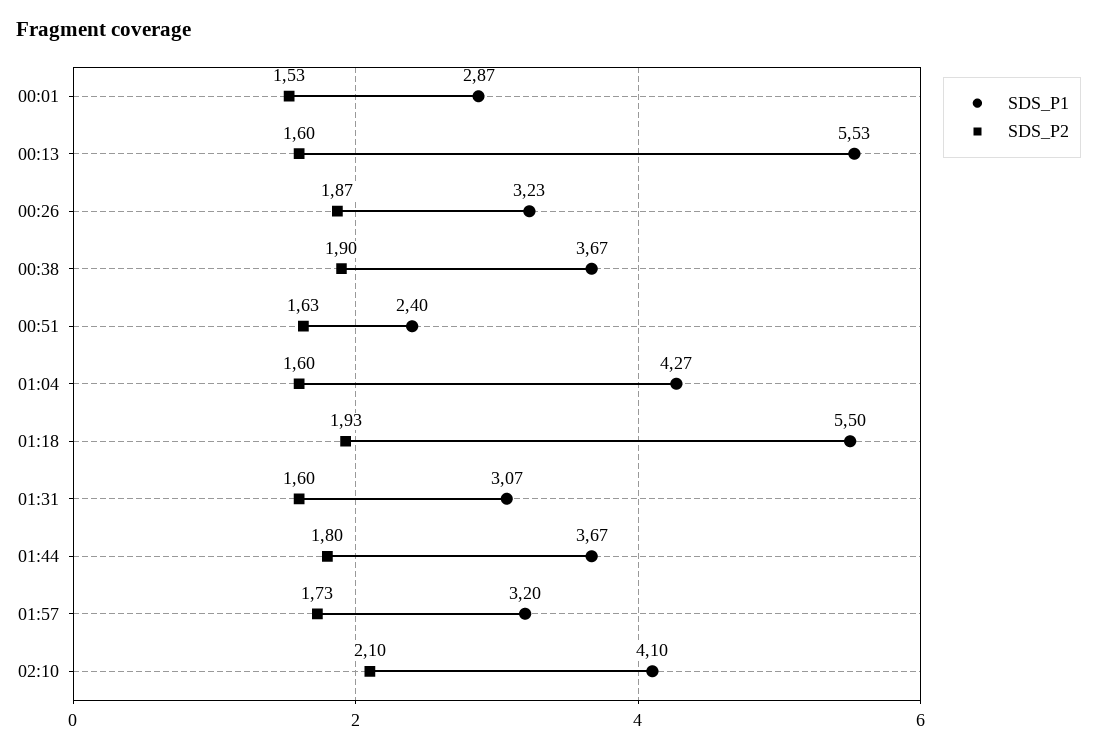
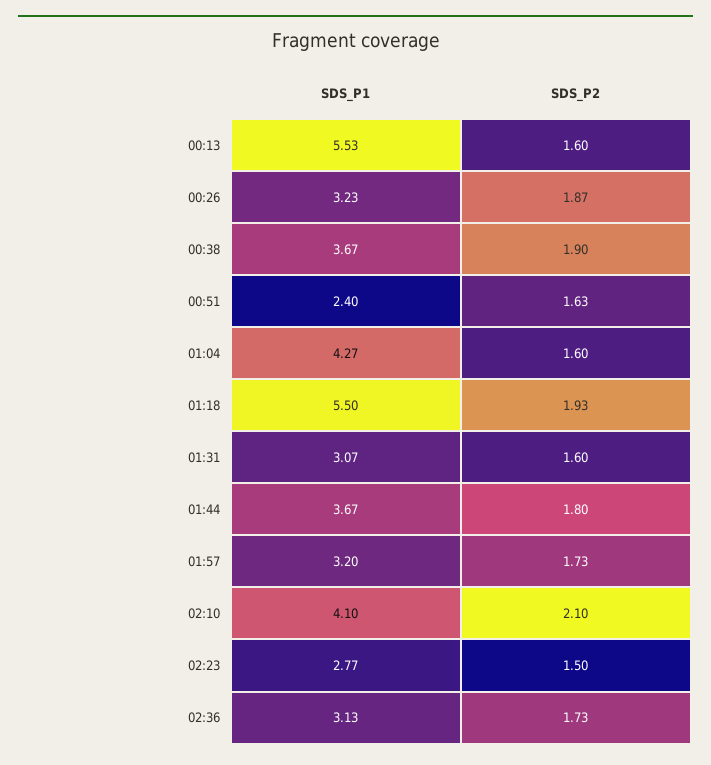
SDS_P1, 00:01: 2.87 -> none
SDS_P2, 00:01: 1.53 -> none
SDS_P1, 02:23: none -> 2.77
SDS_P2, 02:23: none -> 1.5
SDS_P1, 02:36: none -> 3.13
SDS_P2, 02:36: none -> 1.73

